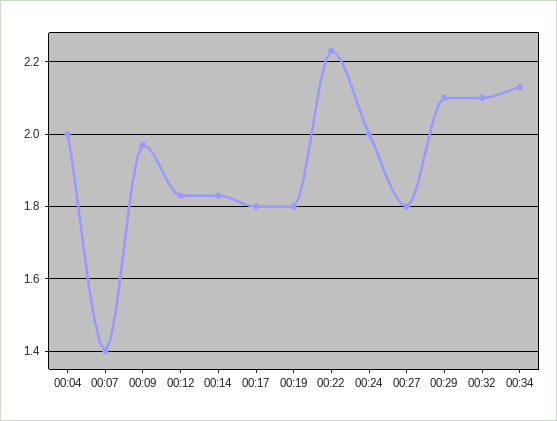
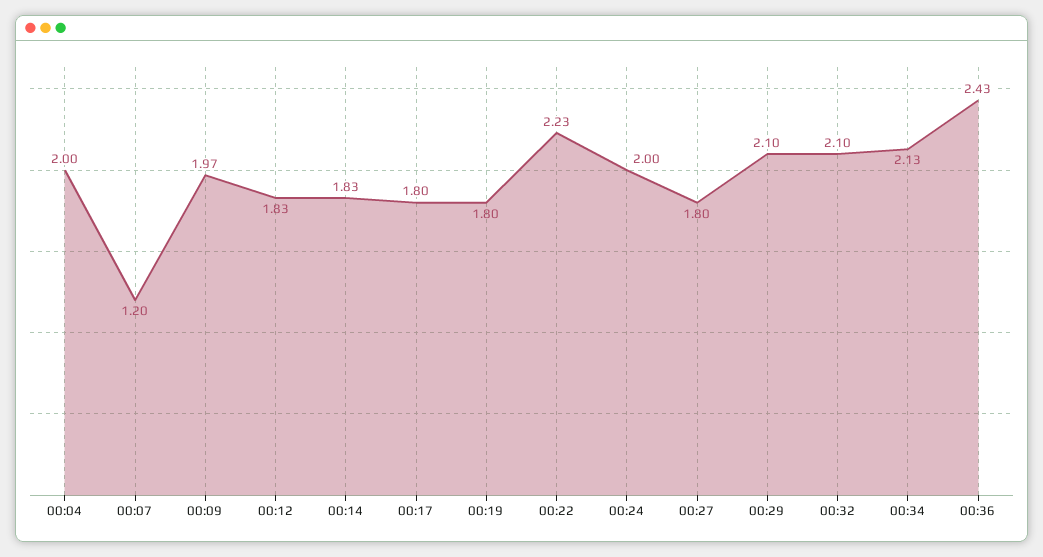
00:07: 1.4 -> 1.2
00:36: none -> 2.43

